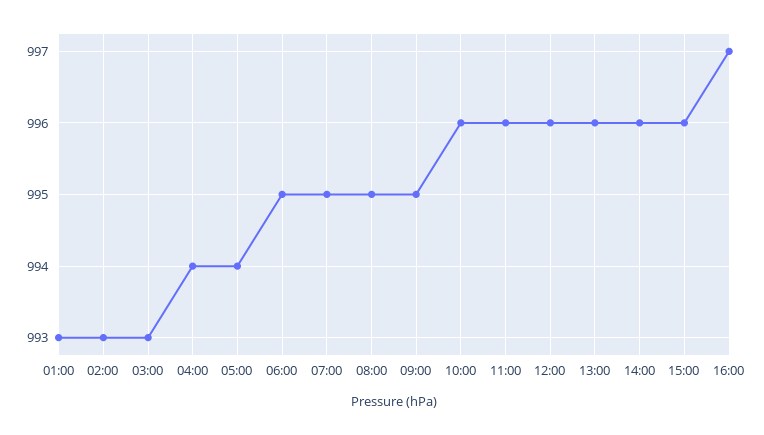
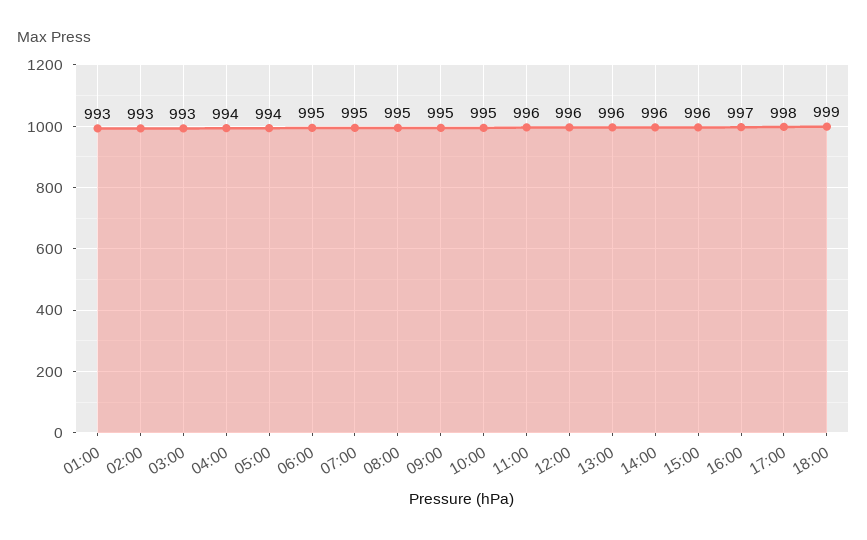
10:00: 996 -> 995
17:00: none -> 998
18:00: none -> 999

